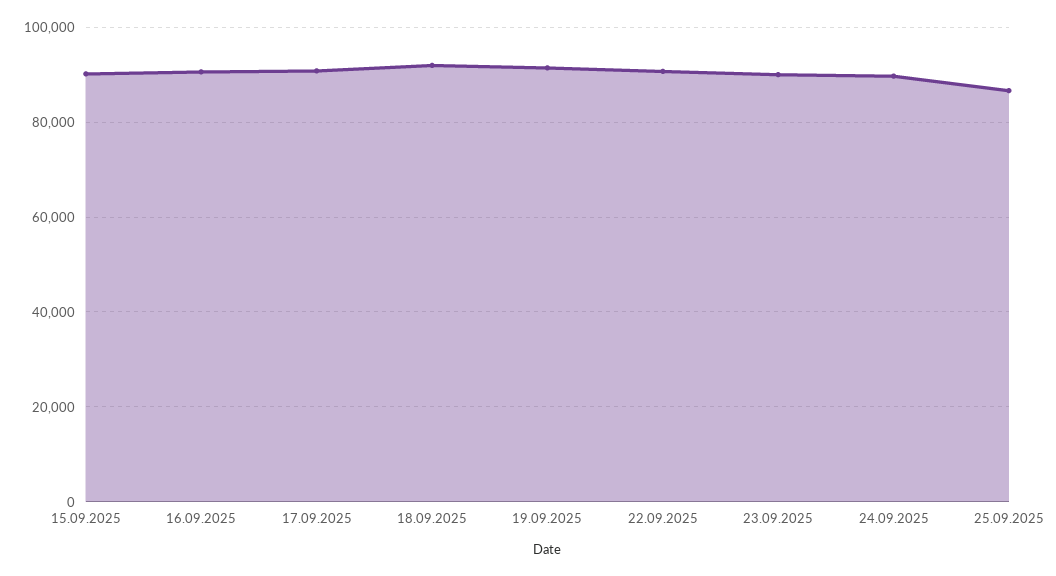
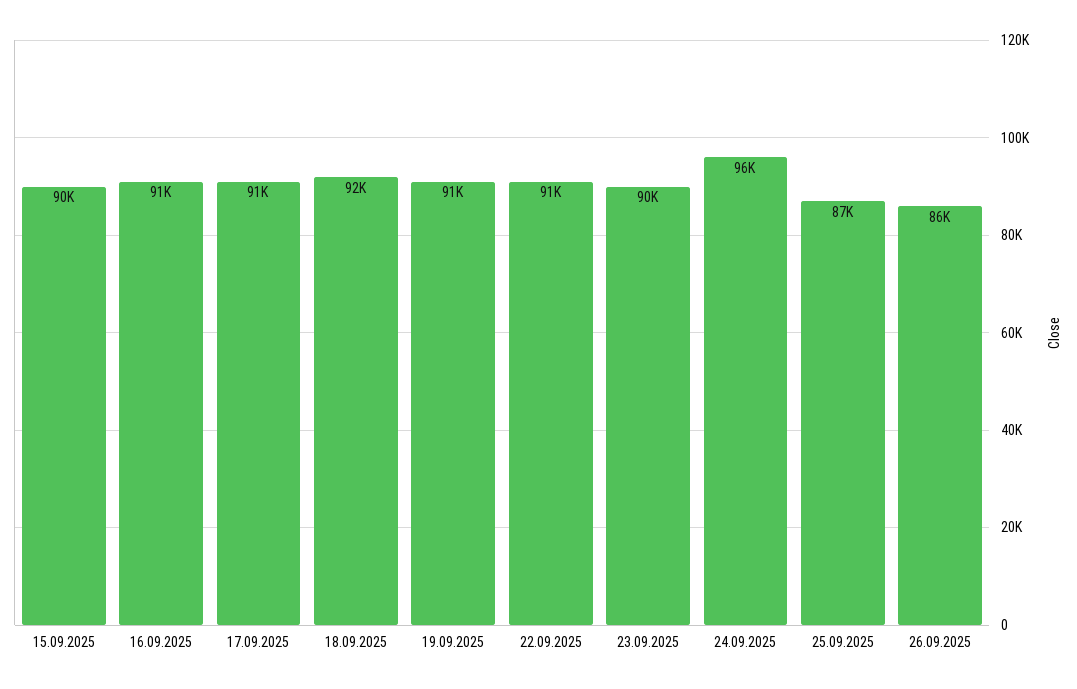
24.09.2025: 90000 -> 96000
26.09.2025: none -> 86000

